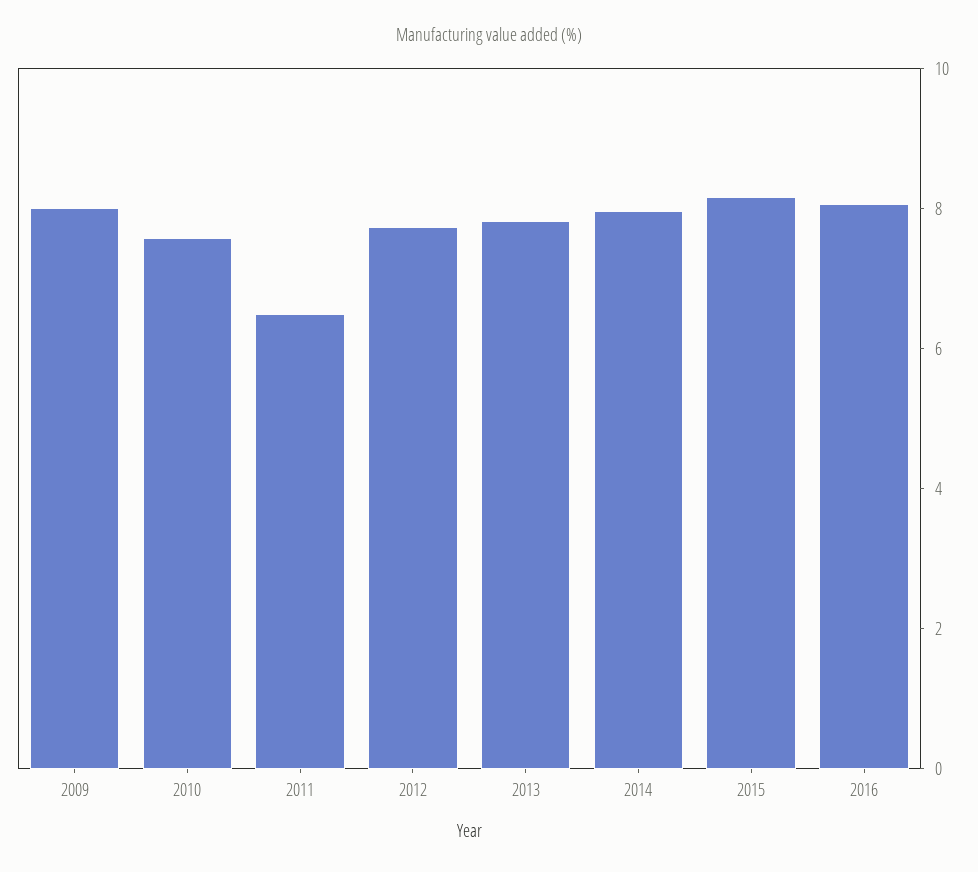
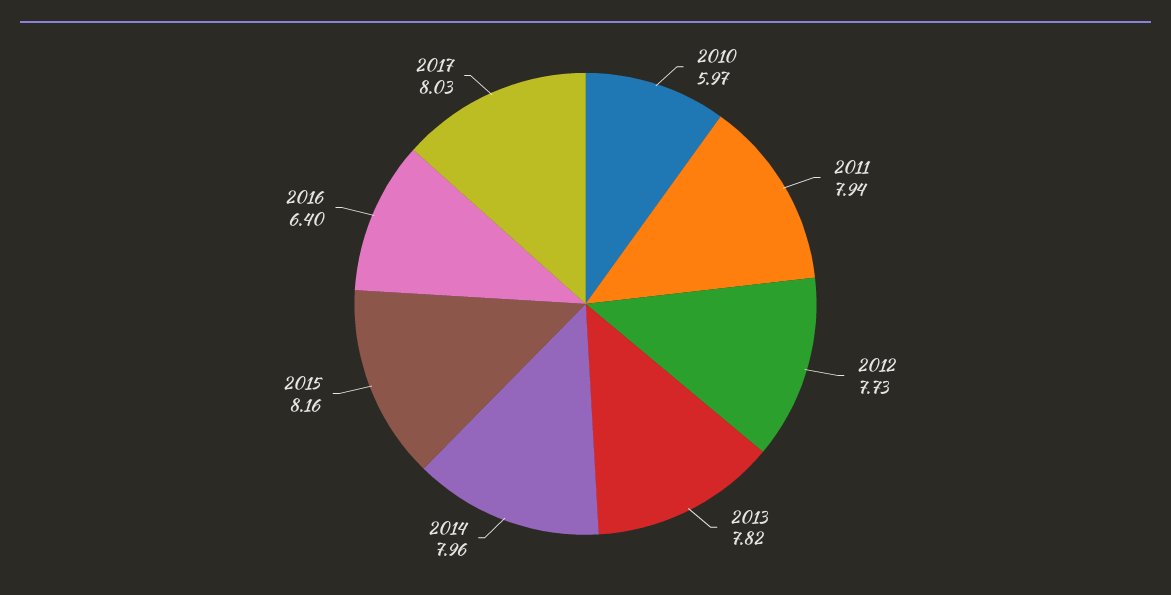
2009: 8 -> none
2010: 7.5 -> 5.97
2011: 6.5 -> 7.94
2016: 8 -> 6.4
2017: none -> 8.03

